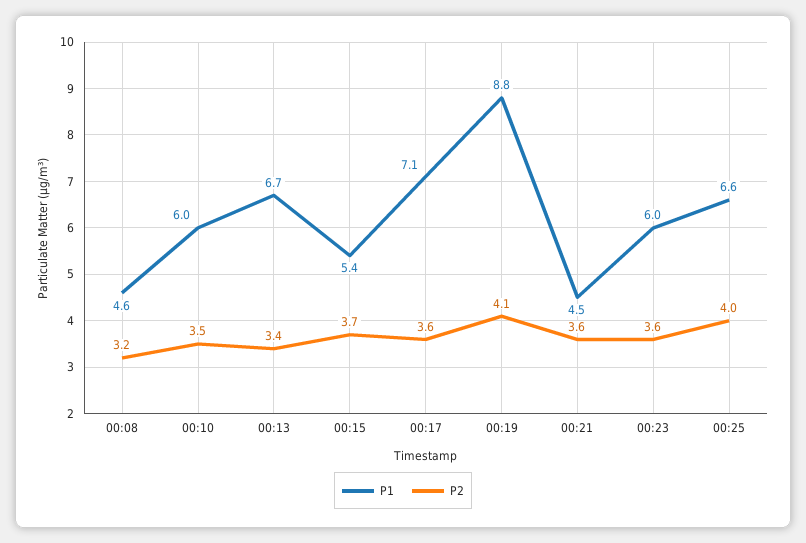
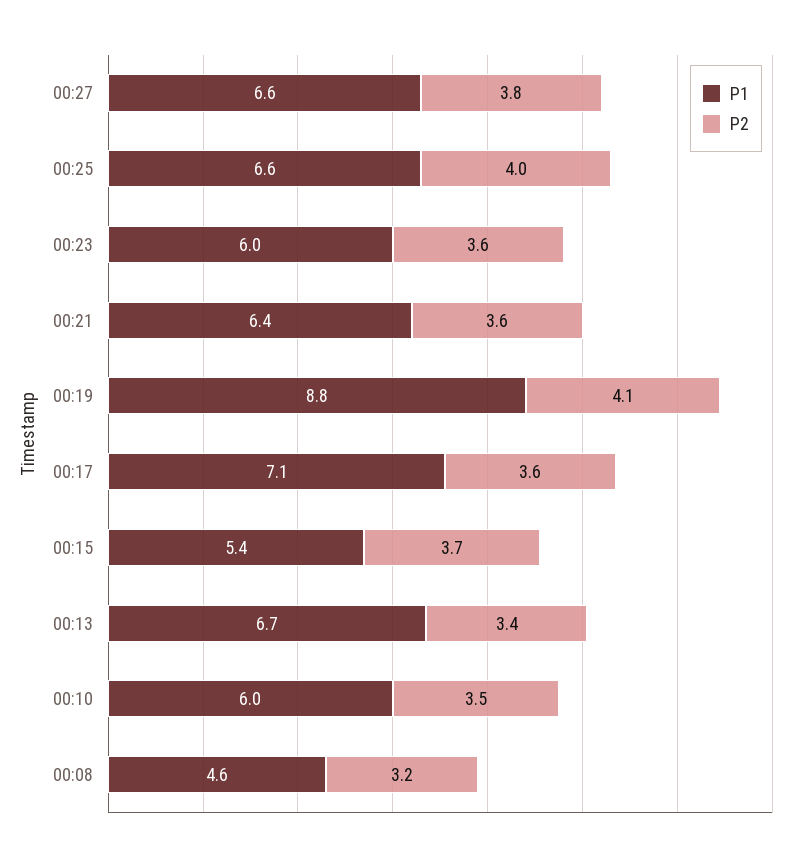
P1, 00:21: 4.5 -> 6.4
P1, 00:27: none -> 6.6
P2, 00:27: none -> 3.8

